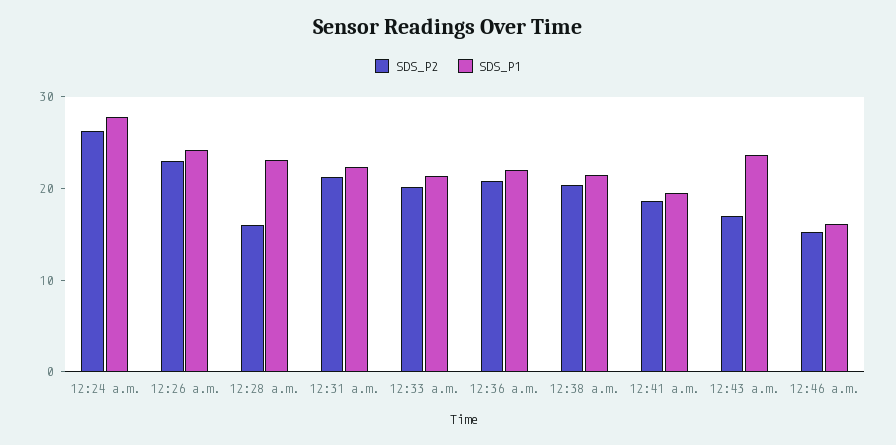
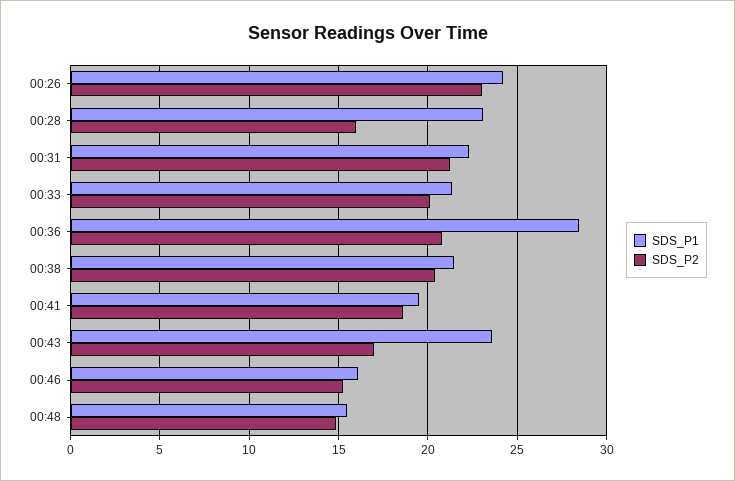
SDS_P2, 12:24 a.m.: 26 -> none
SDS_P1, 12:24 a.m.: 28 -> none
SDS_P1, 12:36 a.m.: 22 -> 28.5
SDS_P1, 00:48: none -> 15.5
SDS_P2, 00:48: none -> 15

